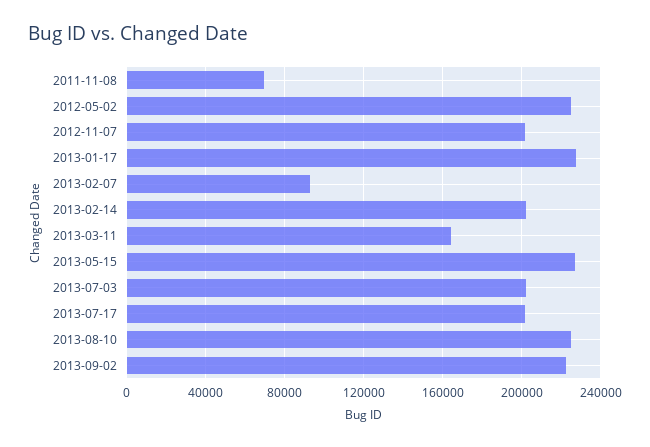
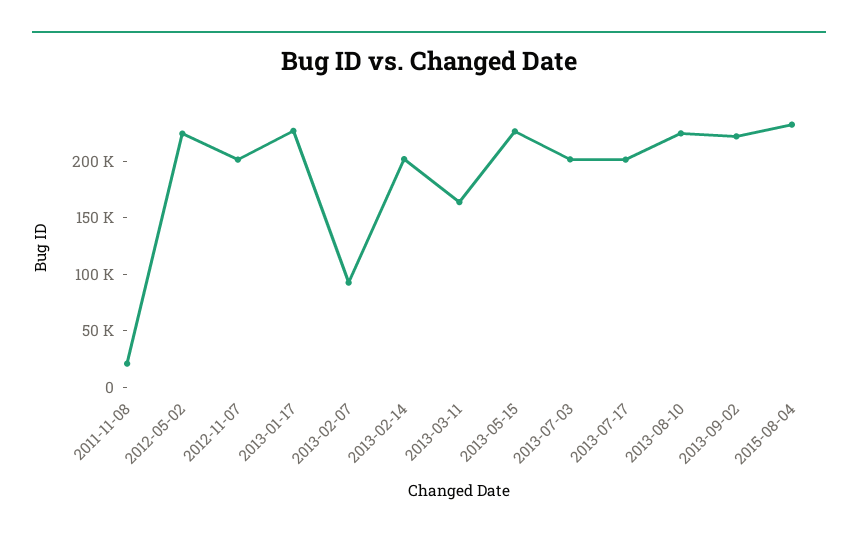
2011-11-08: 70000 -> 20000
2015-08-04: none -> 230000

